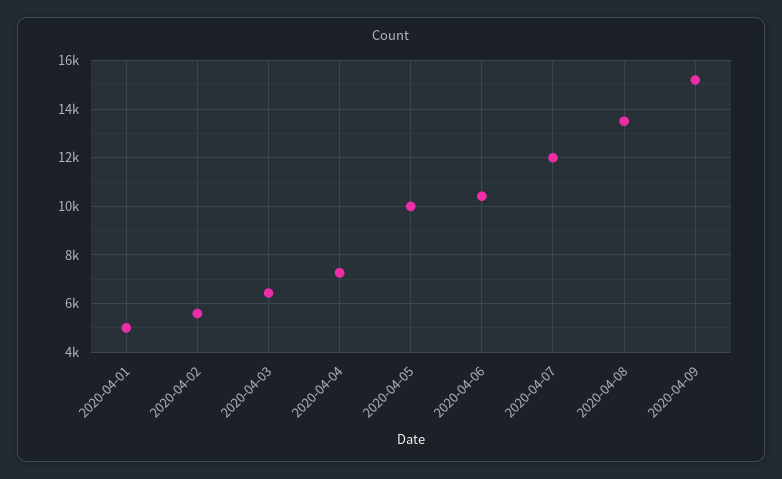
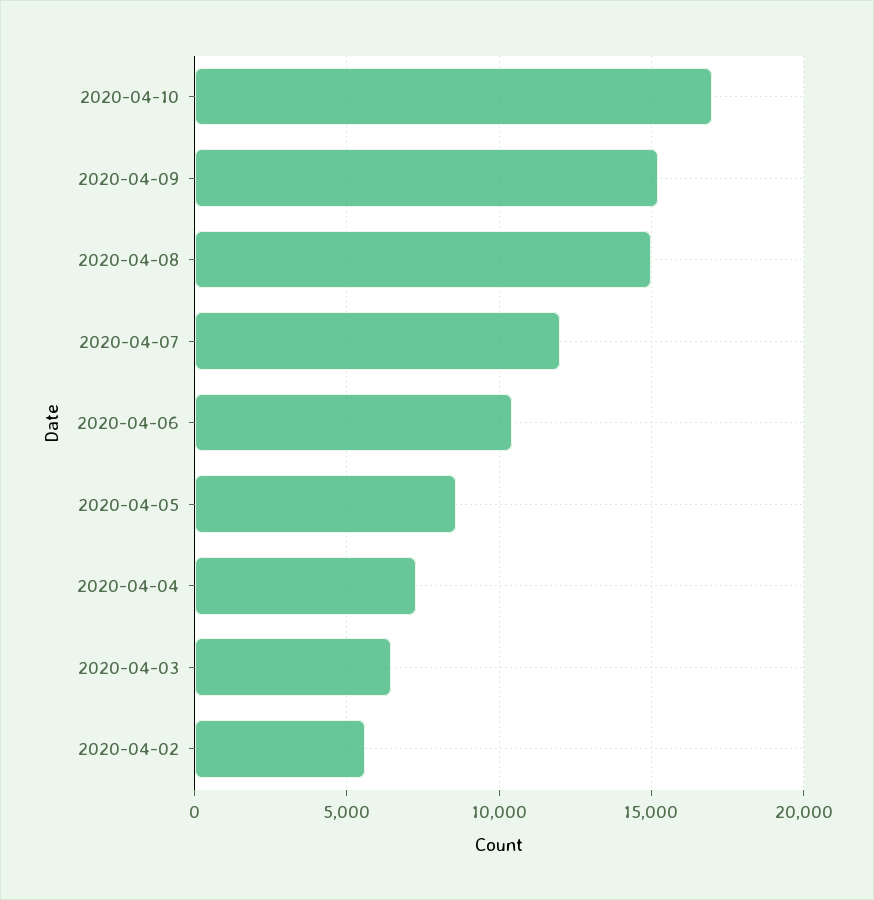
2020-04-01: 5000 -> none
2020-04-05: 10000 -> 8500
2020-04-08: 13500 -> 15000
2020-04-10: none -> 17000

